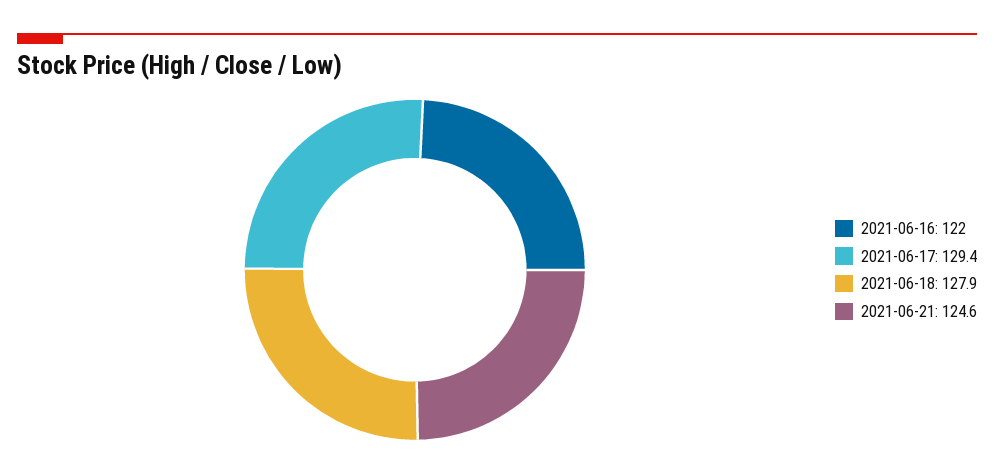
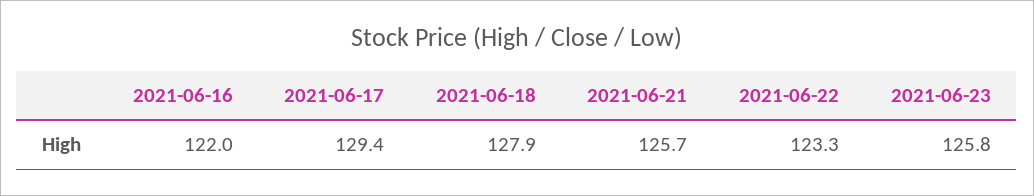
2021-06-21: 124.6 -> 125.7
2021-06-22: none -> 123.3
2021-06-23: none -> 125.8

